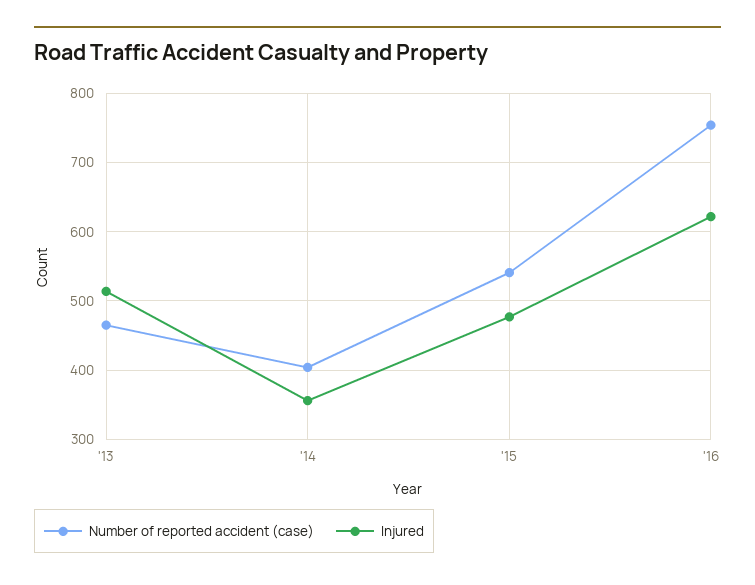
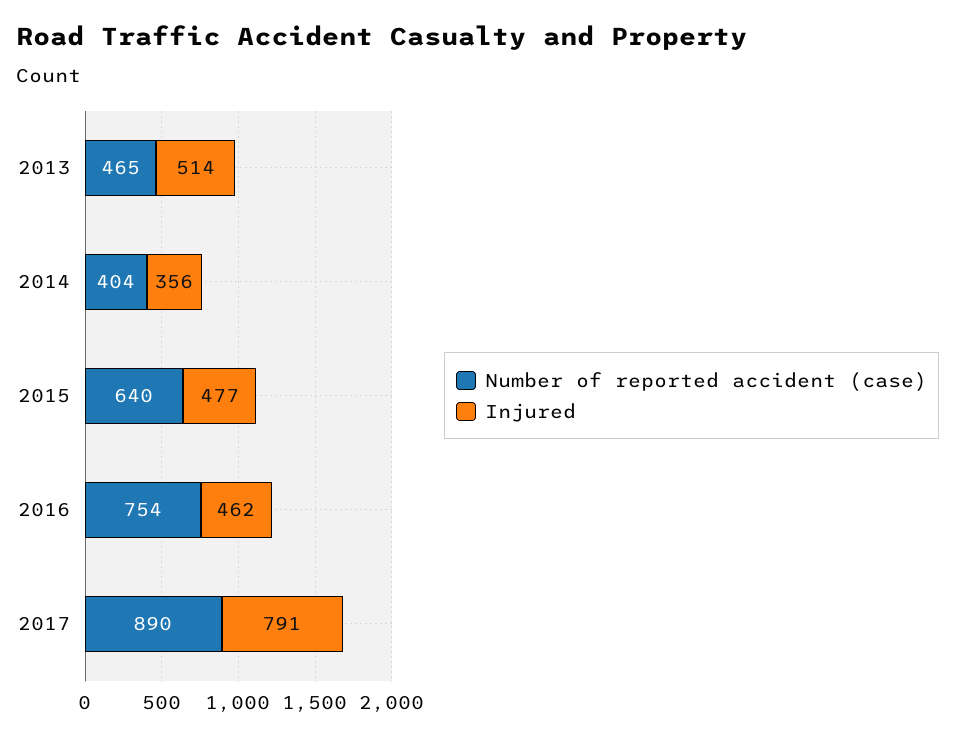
Number of reported accident (case), '15: 540 -> 640
Injured, '16: 620 -> 462
Number of reported accident (case), 2017: none -> 890
Injured, 2017: none -> 791

